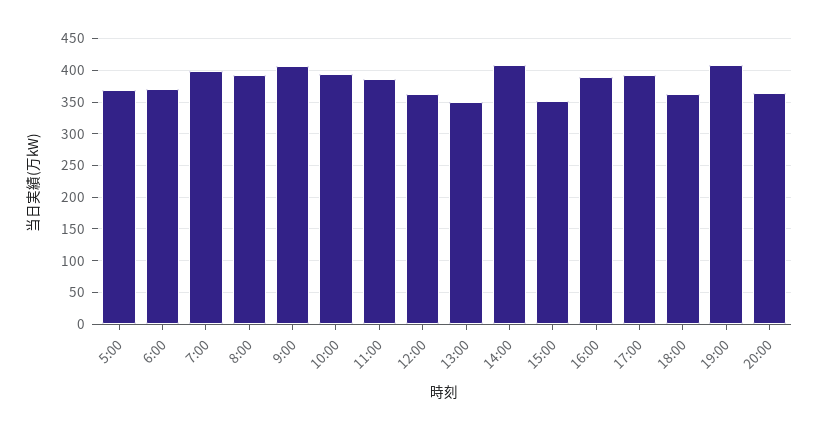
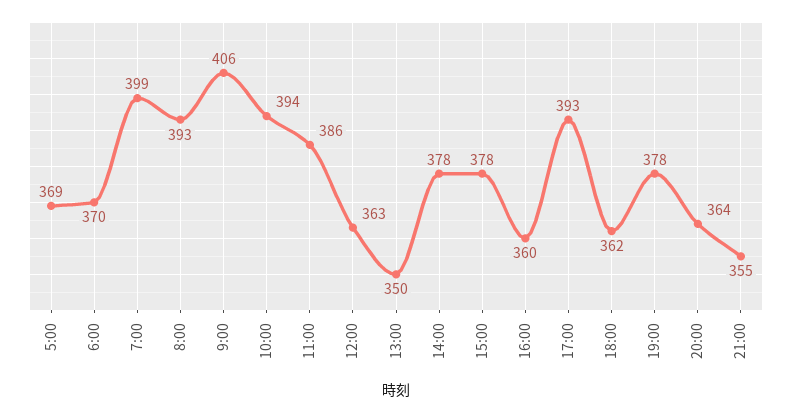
14:00: 410 -> 378
15:00: 350 -> 378
16:00: 390 -> 360
19:00: 410 -> 378
21:00: none -> 355

